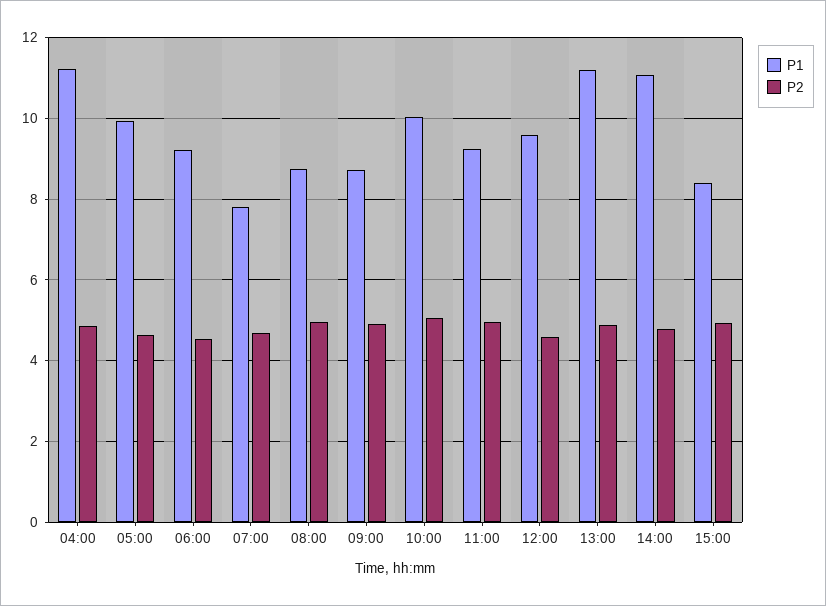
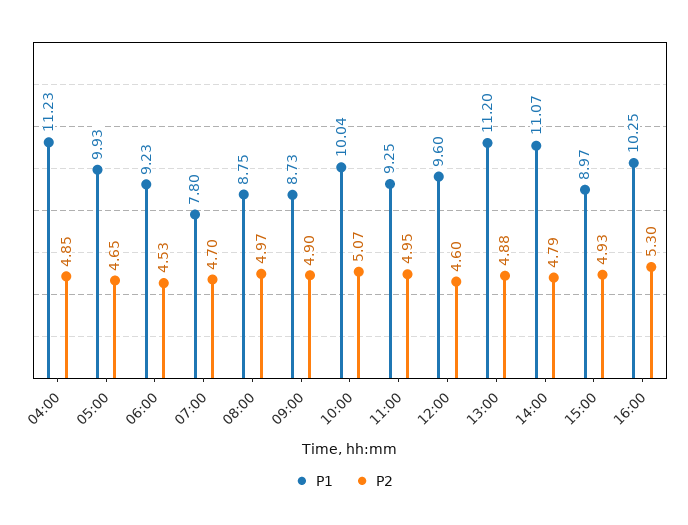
P1, 15:00: 8.4 -> 8.97
P1, 16:00: none -> 10.25
P2, 16:00: none -> 5.3

